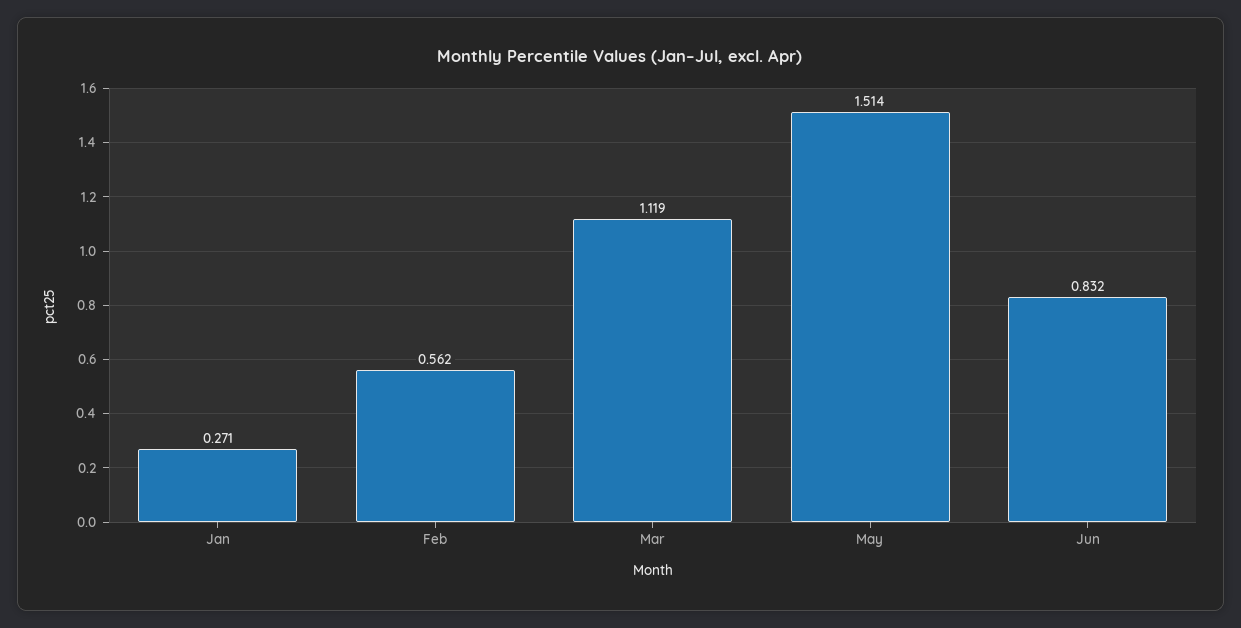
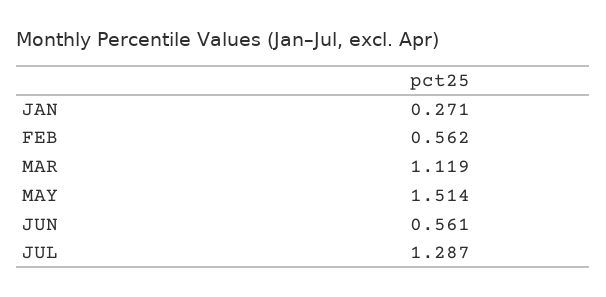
Jun: 0.832 -> 0.561
JUL: none -> 1.287

